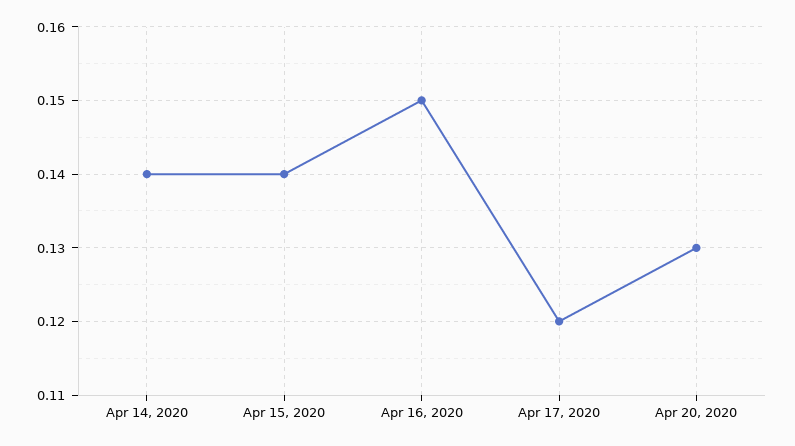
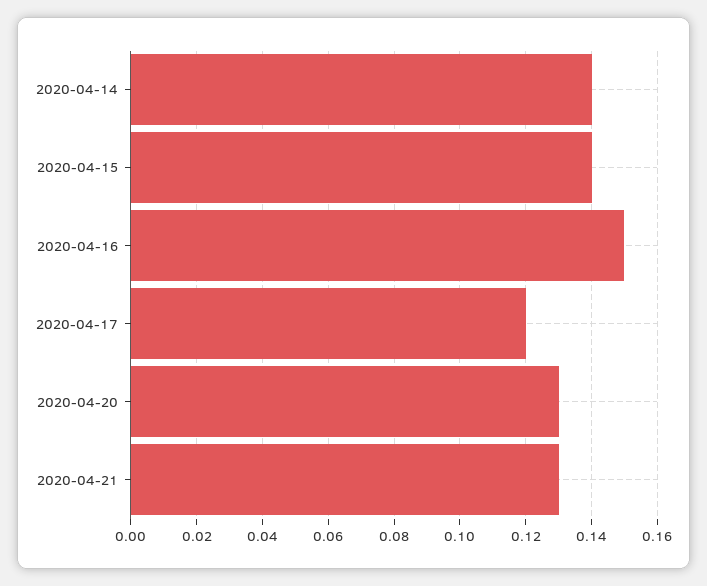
2020-04-21: none -> 0.13

